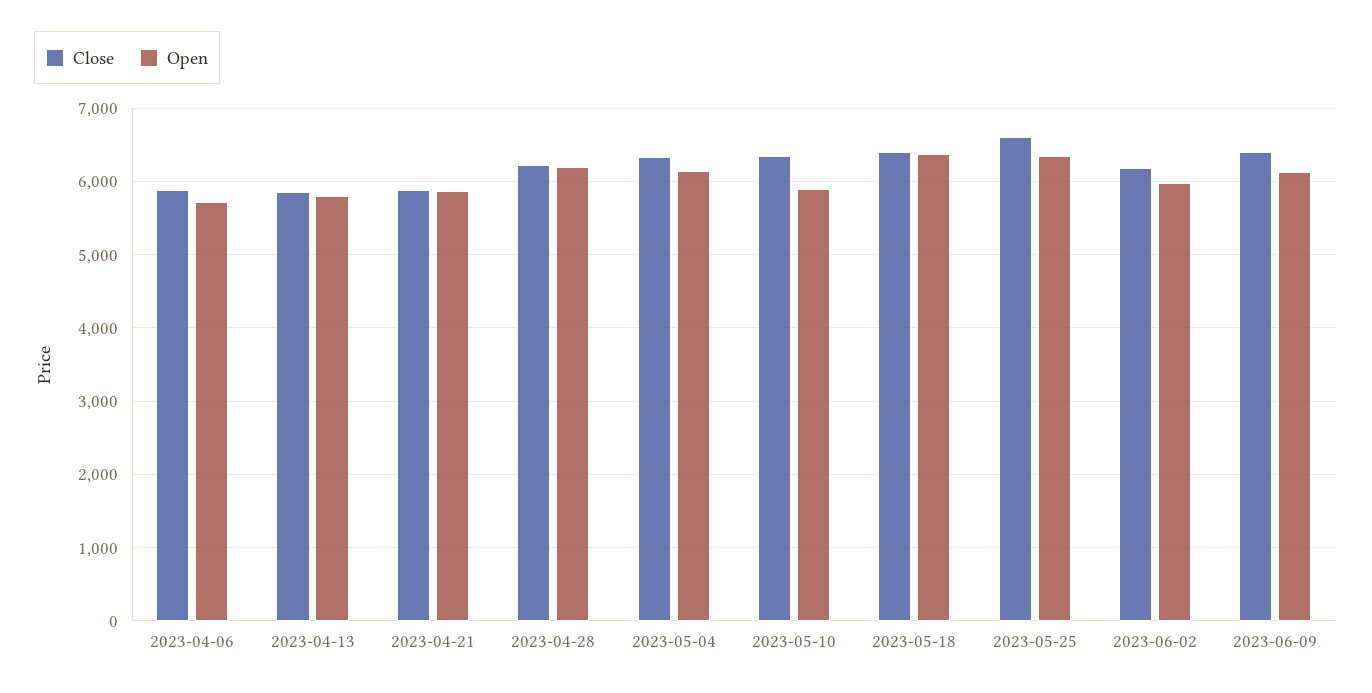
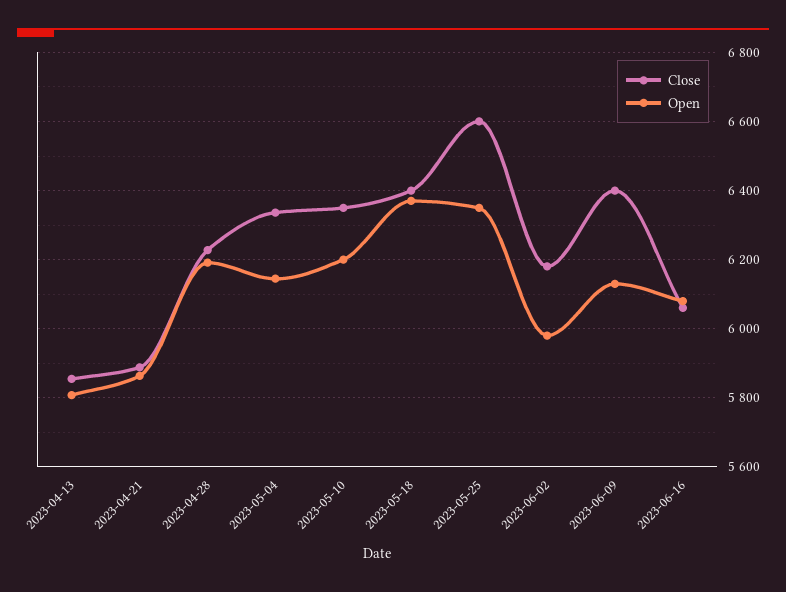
Close, 2023-04-06: 5900 -> none
Open, 2023-04-06: 5700 -> none
Open, 2023-05-10: 5900 -> 6200
Close, 2023-06-16: none -> 6060
Open, 2023-06-16: none -> 6080

